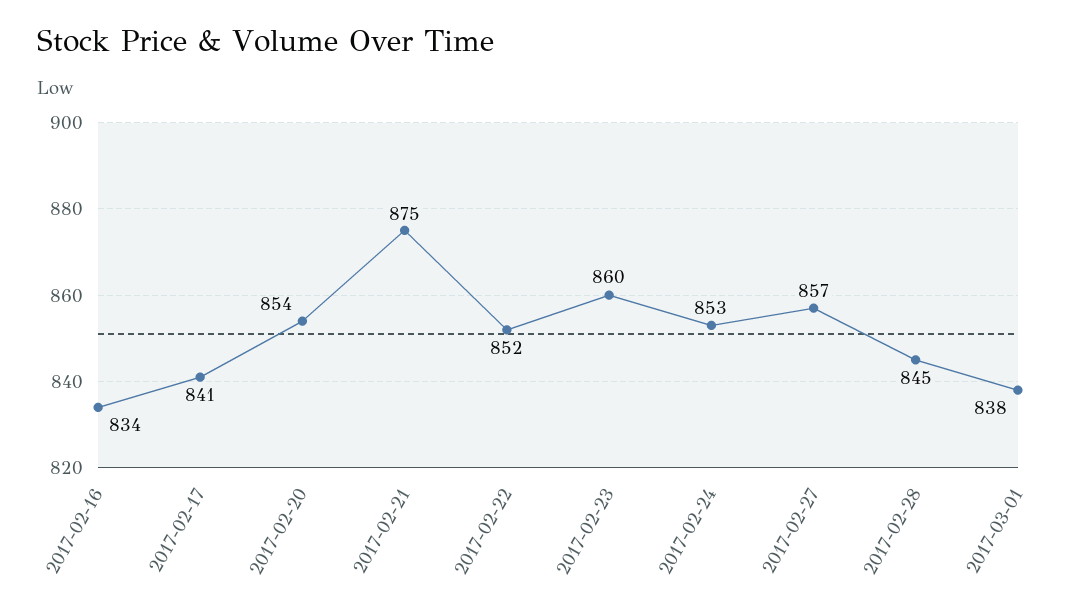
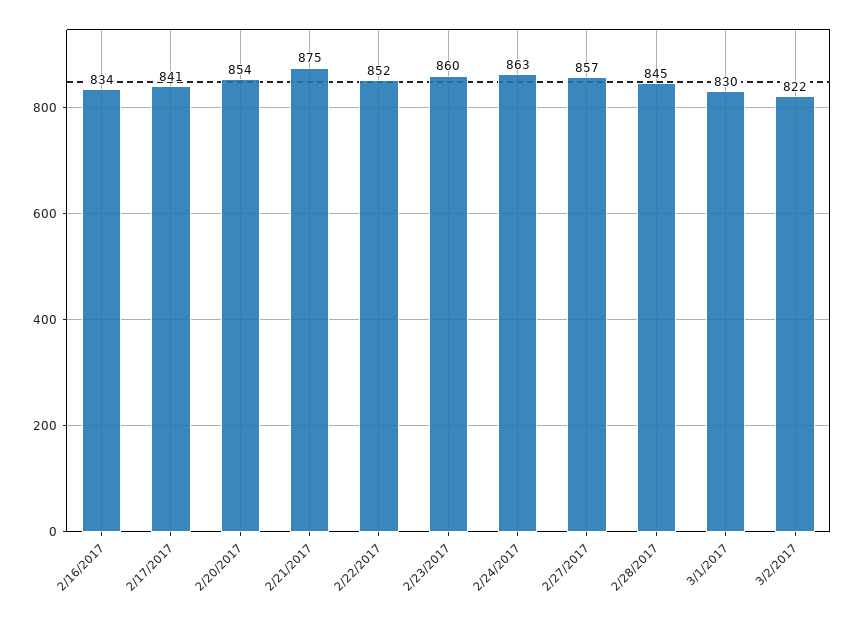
2017-02-24: 853 -> 863
2017-03-01: 838 -> 830
3/2/2017: none -> 822

